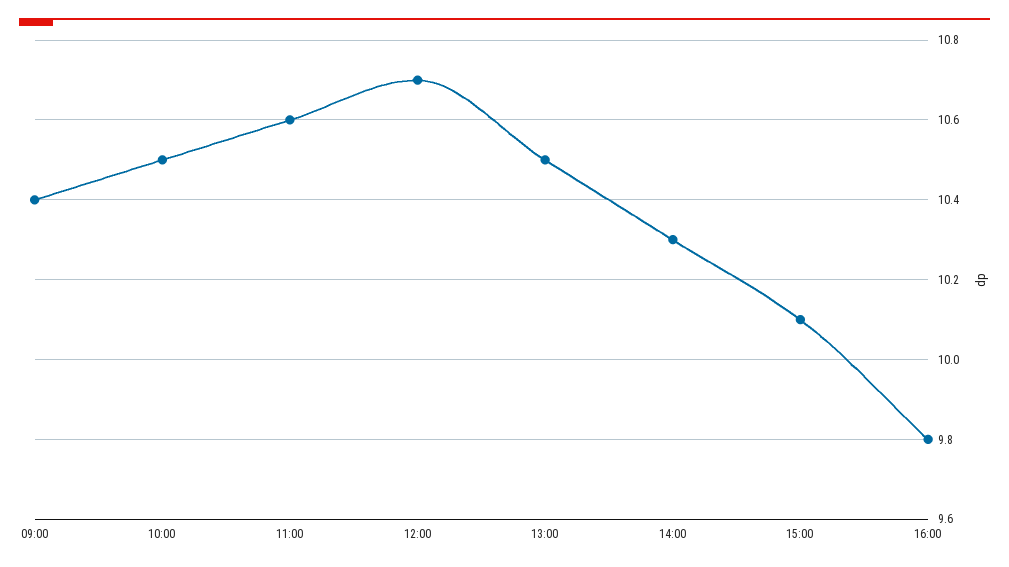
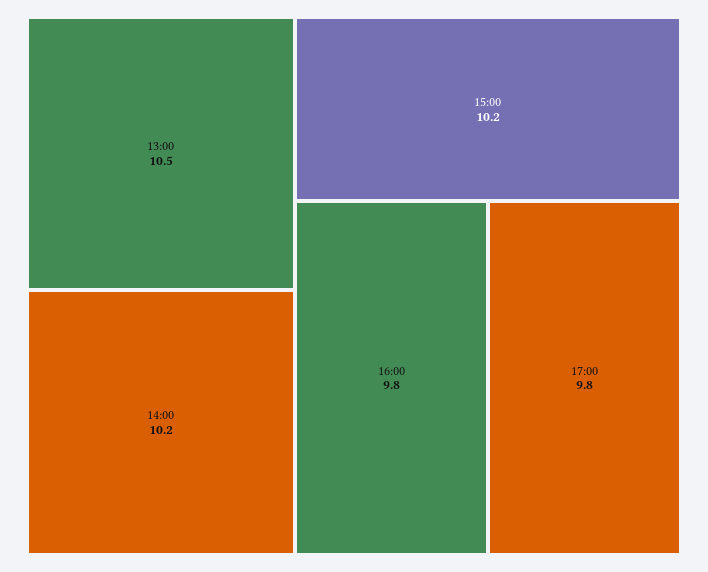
09:00: 10.4 -> none
10:00: 10.5 -> none
11:00: 10.6 -> none
12:00: 10.7 -> none
14:00: 10.3 -> 10.2
15:00: 10.1 -> 10.2
17:00: none -> 9.8

